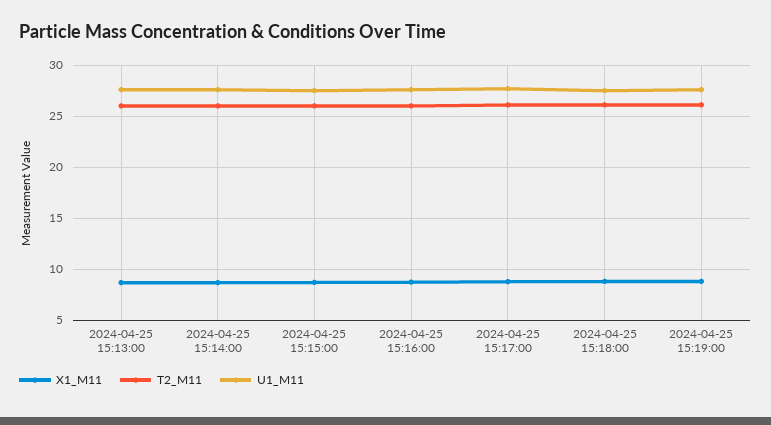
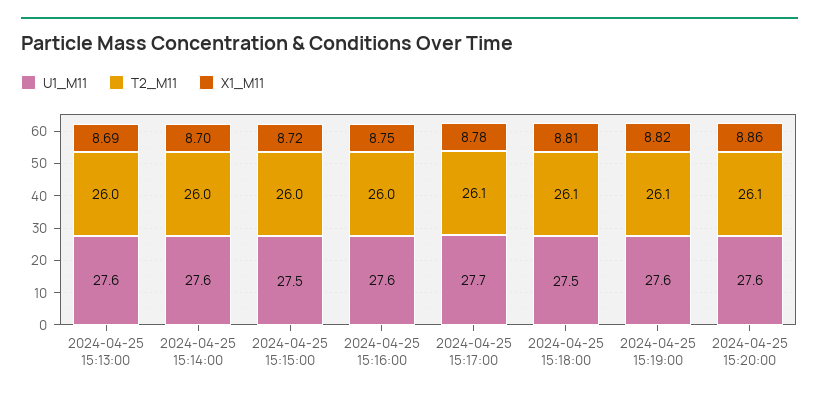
U1_M11, 2024-04-25 15:20:00: none -> 27.6
T2_M11, 2024-04-25 15:20:00: none -> 26.1
X1_M11, 2024-04-25 15:20:00: none -> 8.86

